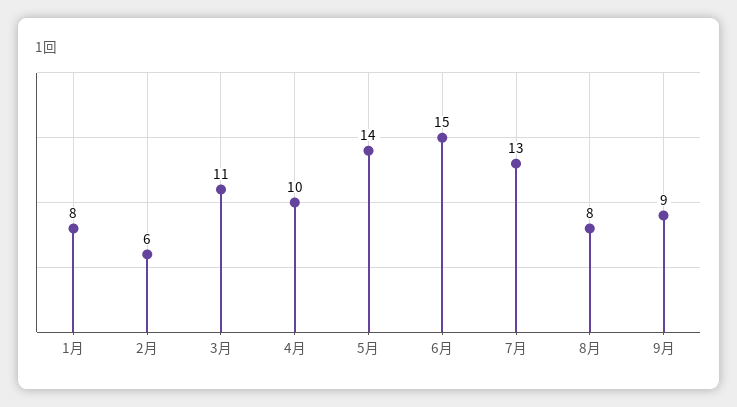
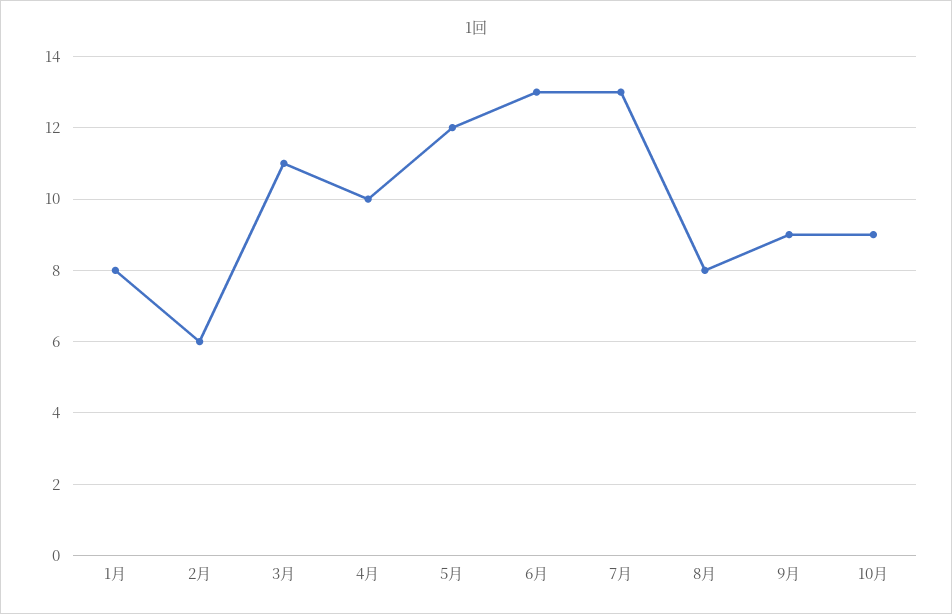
5月: 14 -> 12
6月: 15 -> 13
10月: none -> 9

